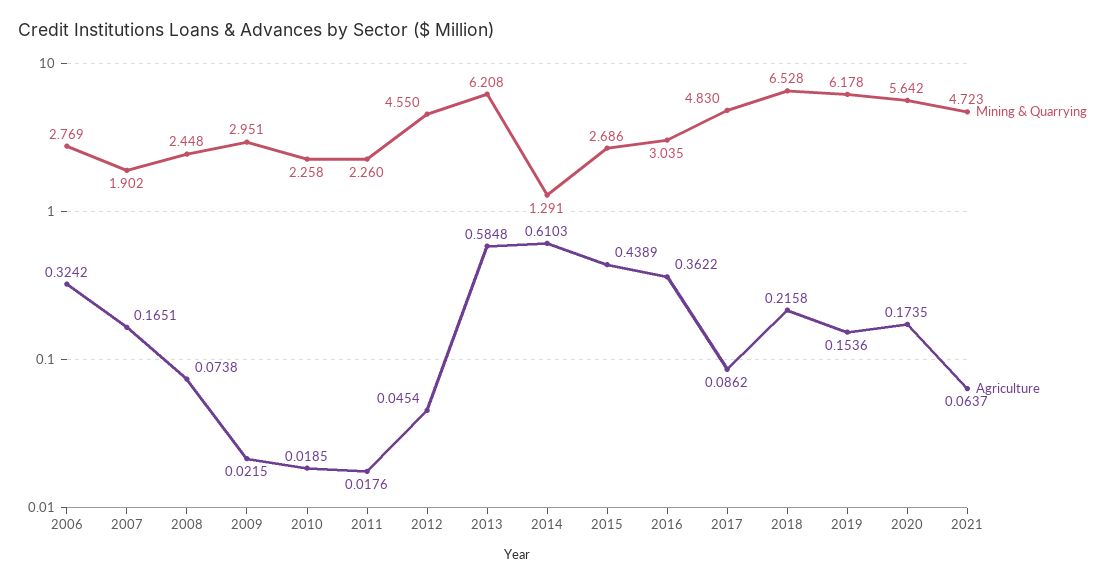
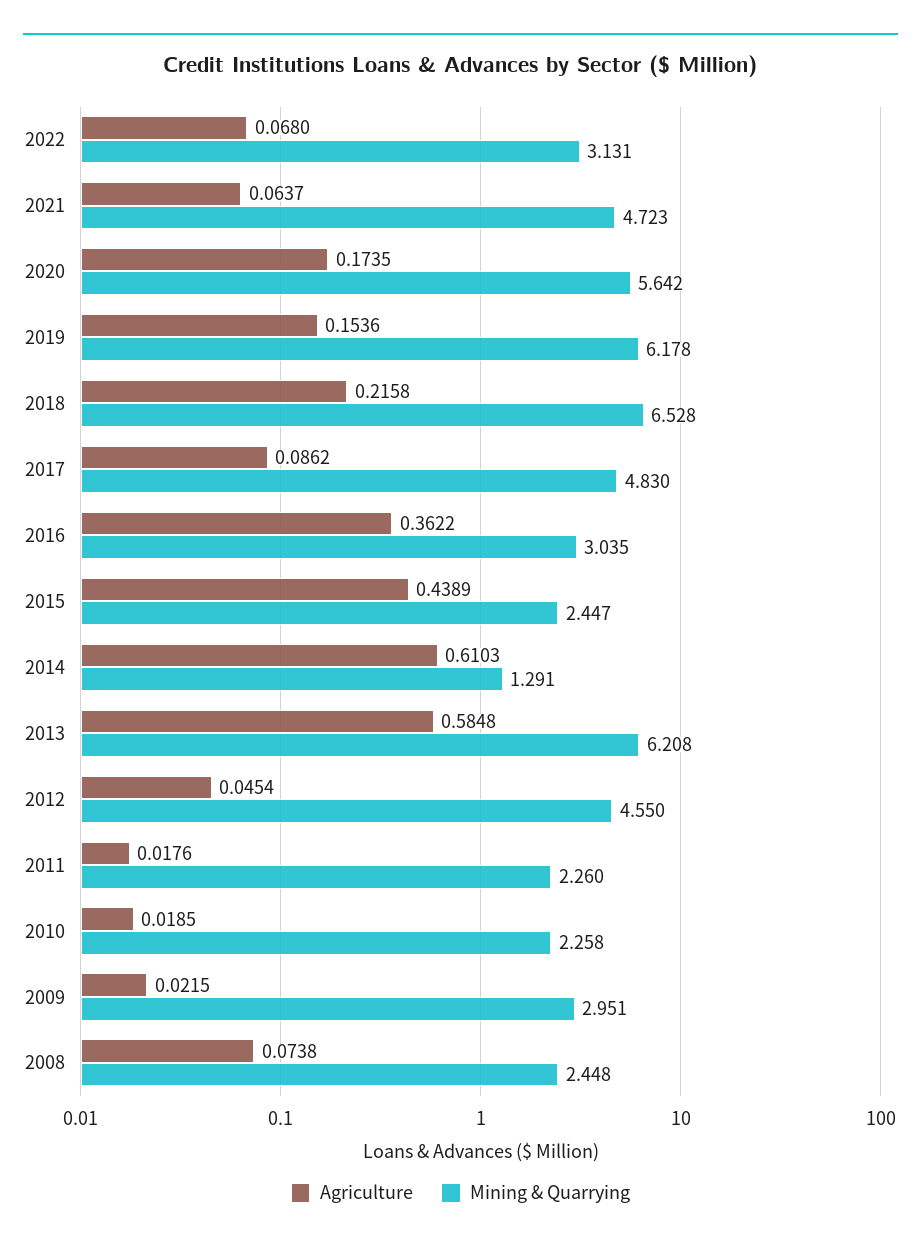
Mining & Quarrying, 2006: 2.769 -> none
Agriculture, 2006: 0.3242 -> none
Mining & Quarrying, 2007: 1.902 -> none
Agriculture, 2007: 0.1651 -> none
Mining & Quarrying, 2015: 2.686 -> 2.447
Agriculture, 2022: none -> 0.068
Mining & Quarrying, 2022: none -> 3.131

